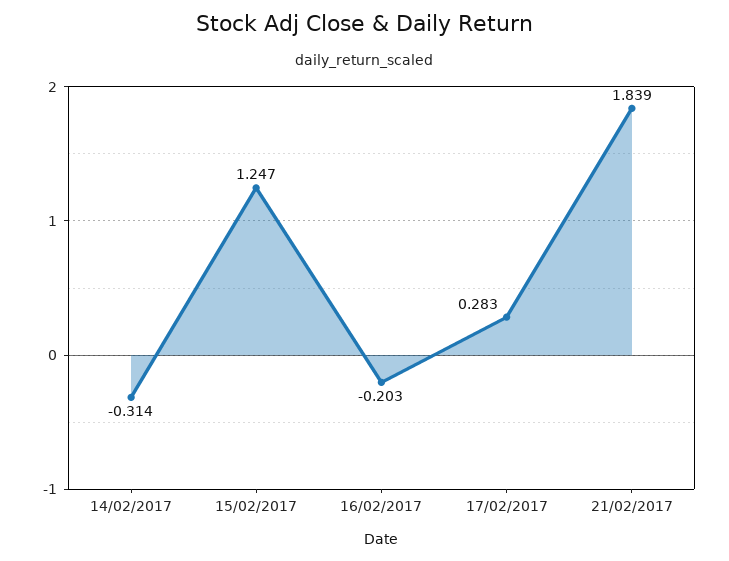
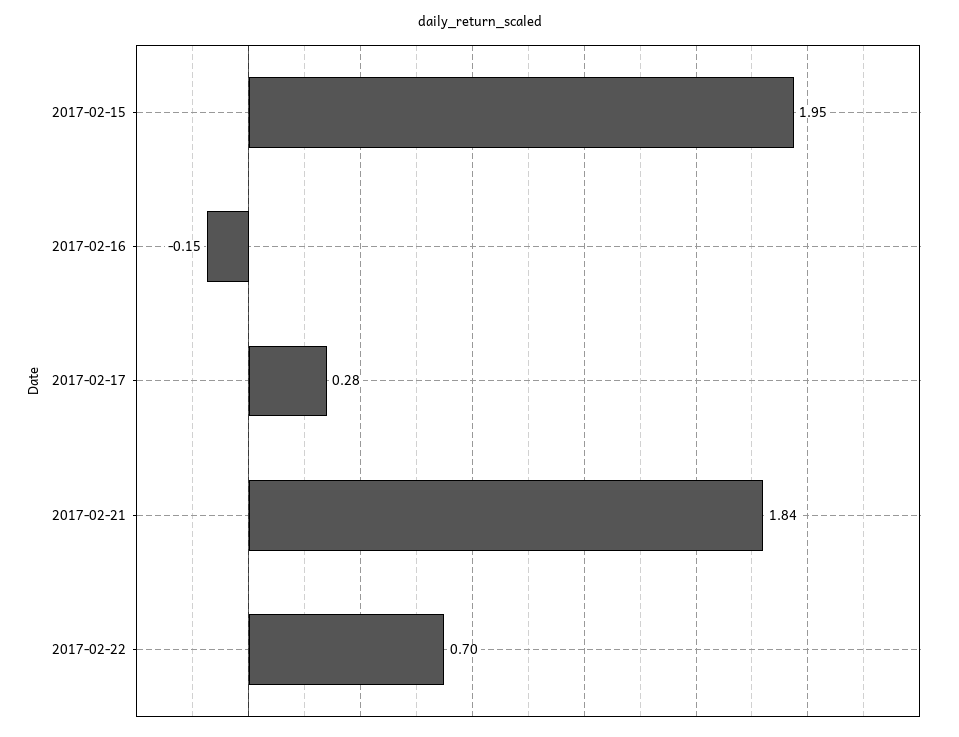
14/02/2017: -0.314 -> none
15/02/2017: 1.247 -> 1.95
16/02/2017: -0.203 -> -0.15
2017-02-22: none -> 0.7

